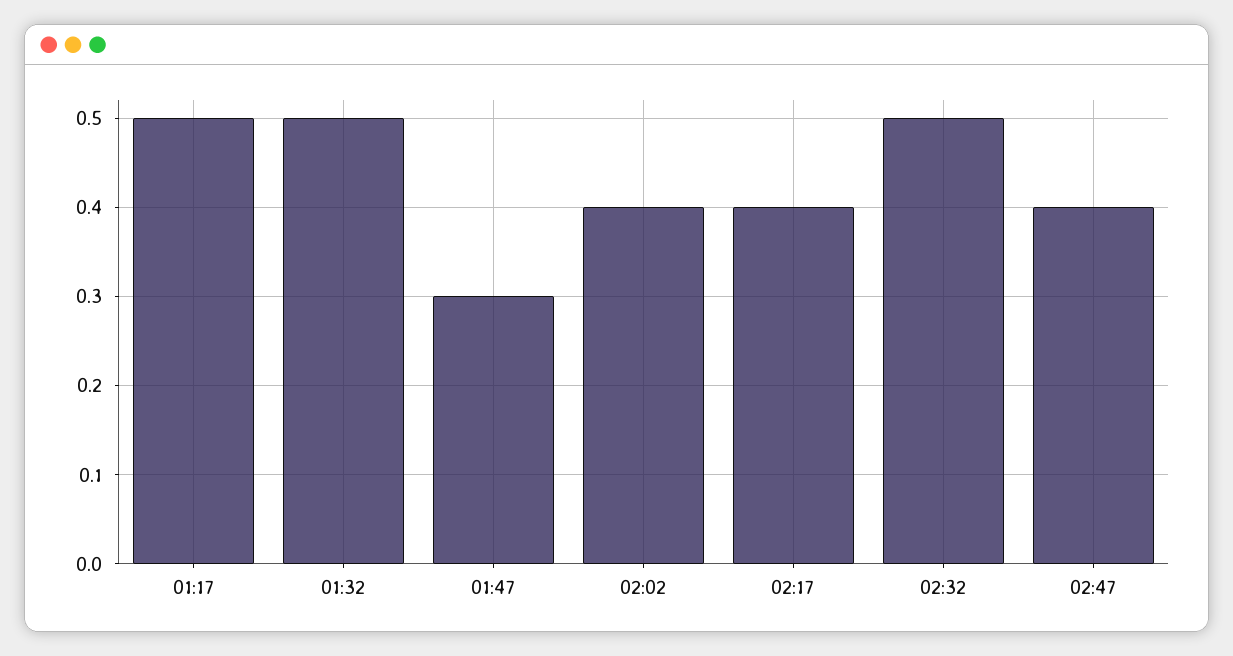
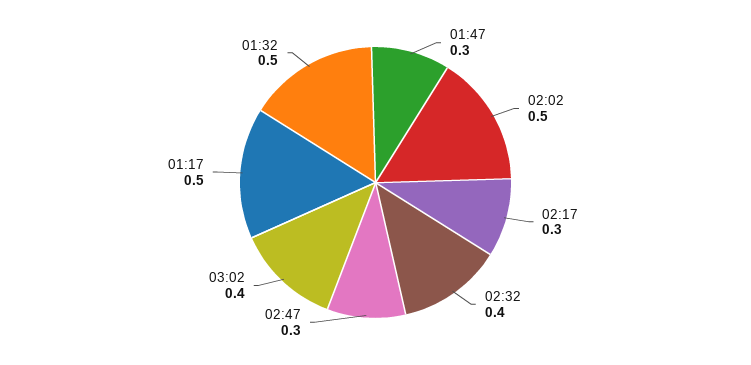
02:02: 0.4 -> 0.5
02:17: 0.4 -> 0.3
02:32: 0.5 -> 0.4
02:47: 0.4 -> 0.3
03:02: none -> 0.4

